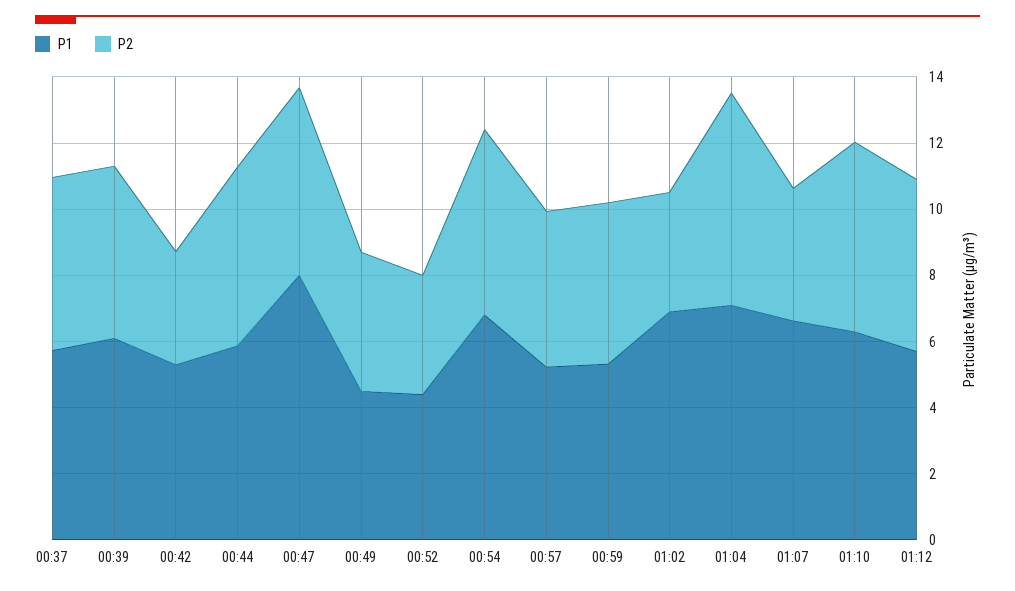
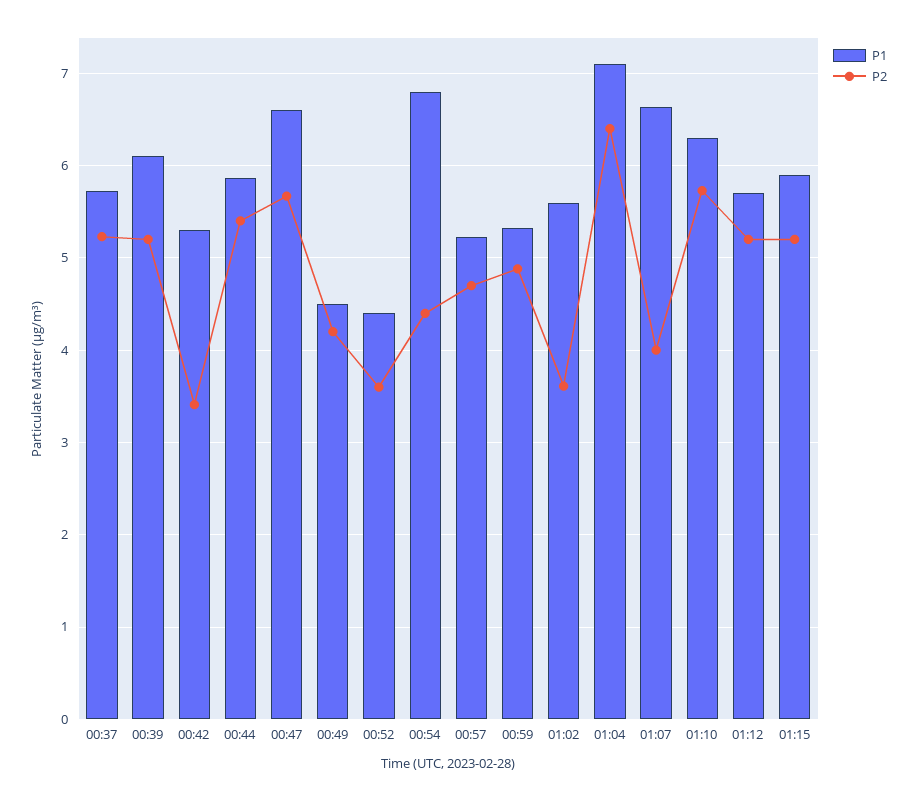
P1, 00:47: 8 -> 6.6
P2, 00:54: 5.5 -> 4.4
P1, 01:02: 7 -> 5.6
P1, 01:15: none -> 5.9
P2, 01:15: none -> 5.2

